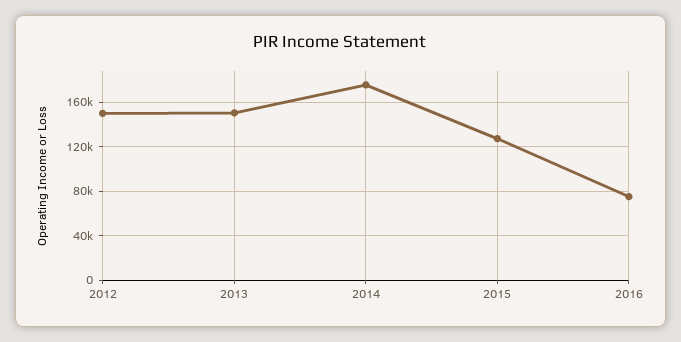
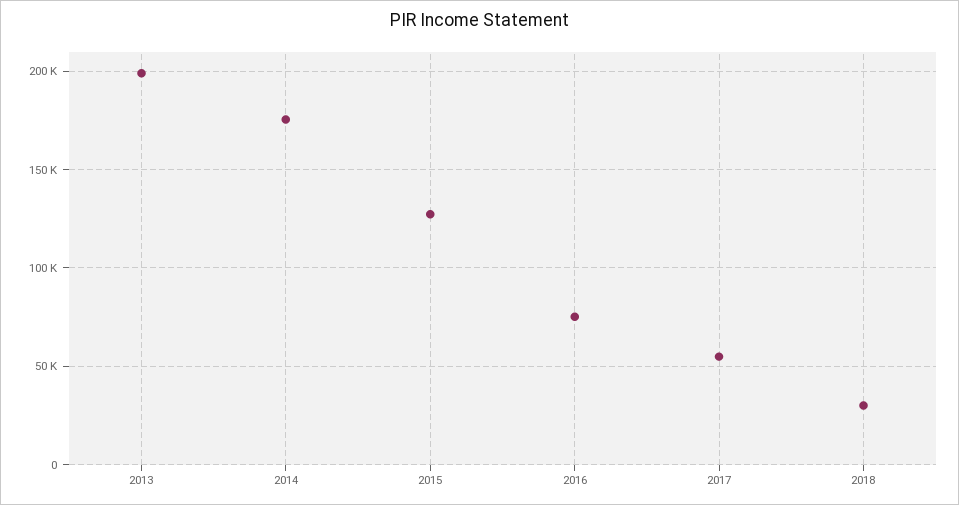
2012: 150000 -> none
2013: 150000 -> 200000
2017: none -> 55000
2018: none -> 30000

